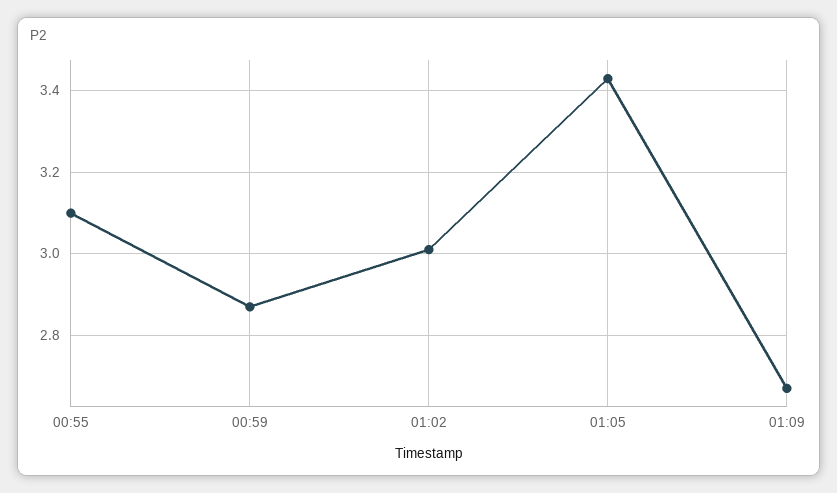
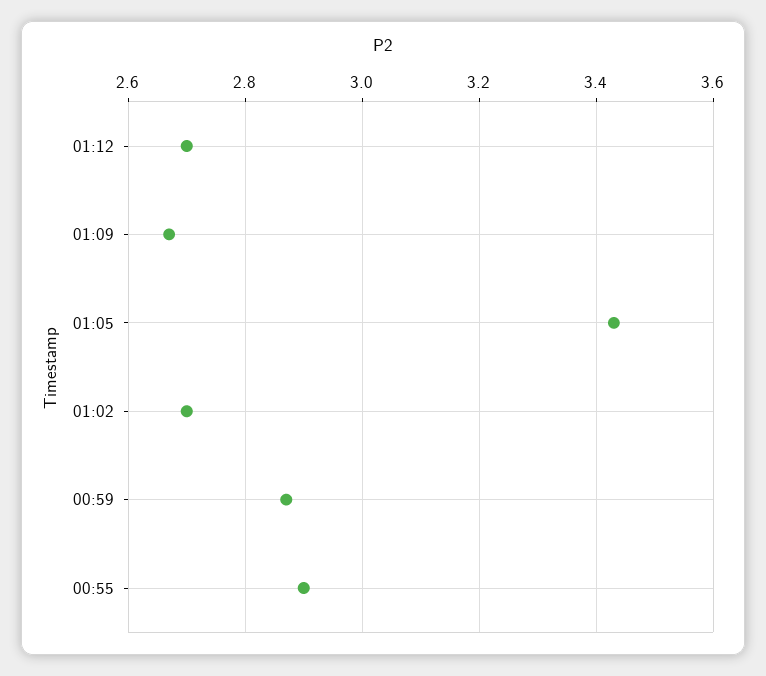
00:55: 3.1 -> 2.9
01:02: 3 -> 2.7
01:12: none -> 2.7

